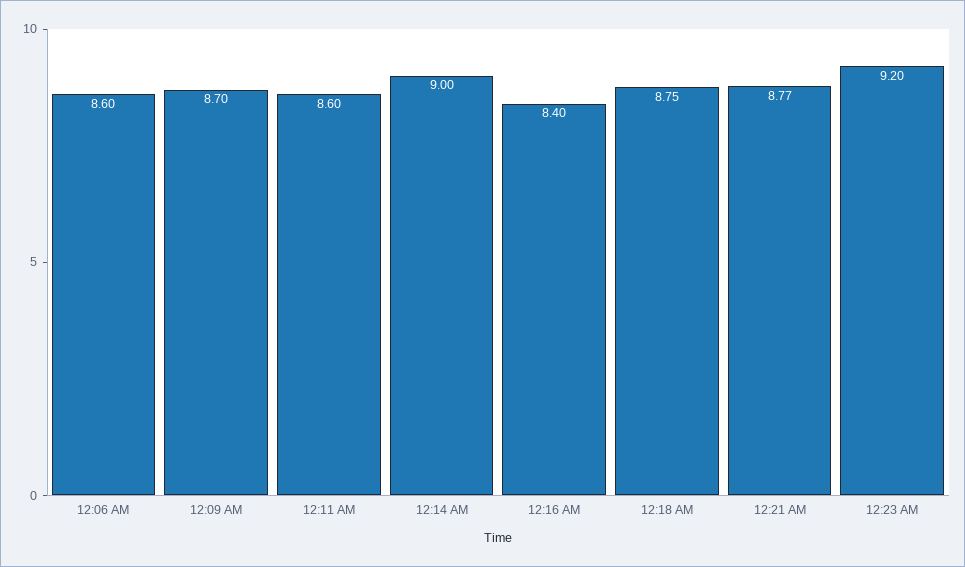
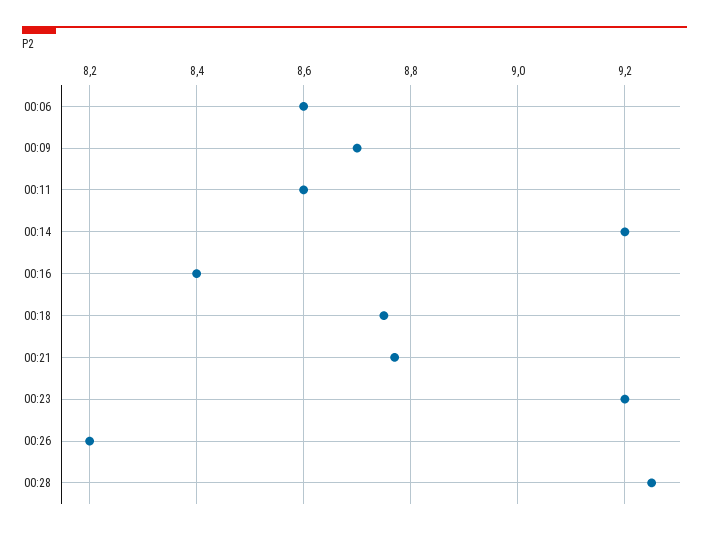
12:14 AM: 9 -> 9.2
00:26: none -> 8.2
00:28: none -> 9.25

